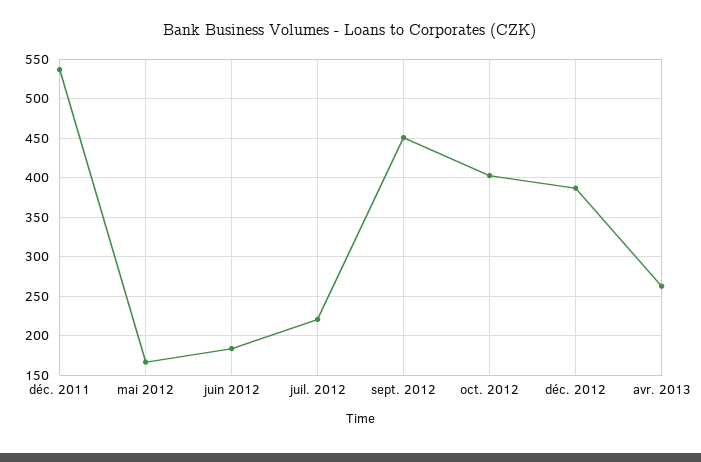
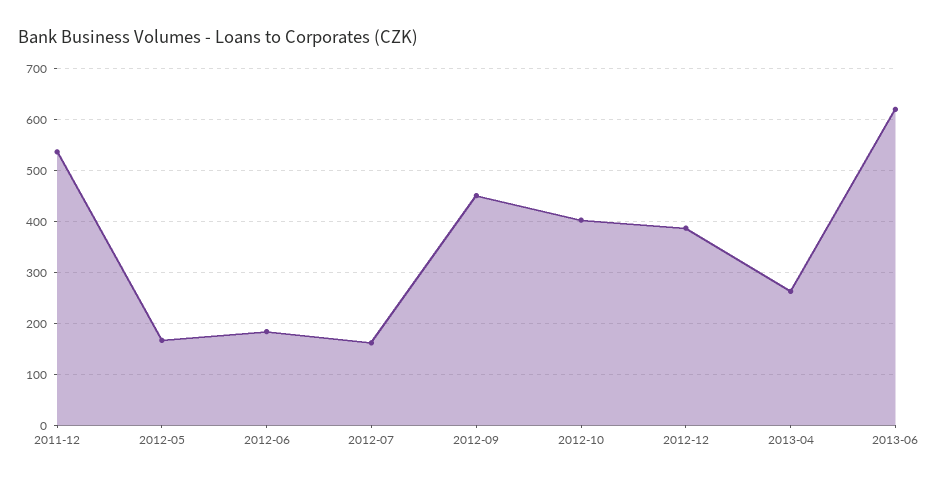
juil. 2012: 220 -> 160
2013-06: none -> 620

